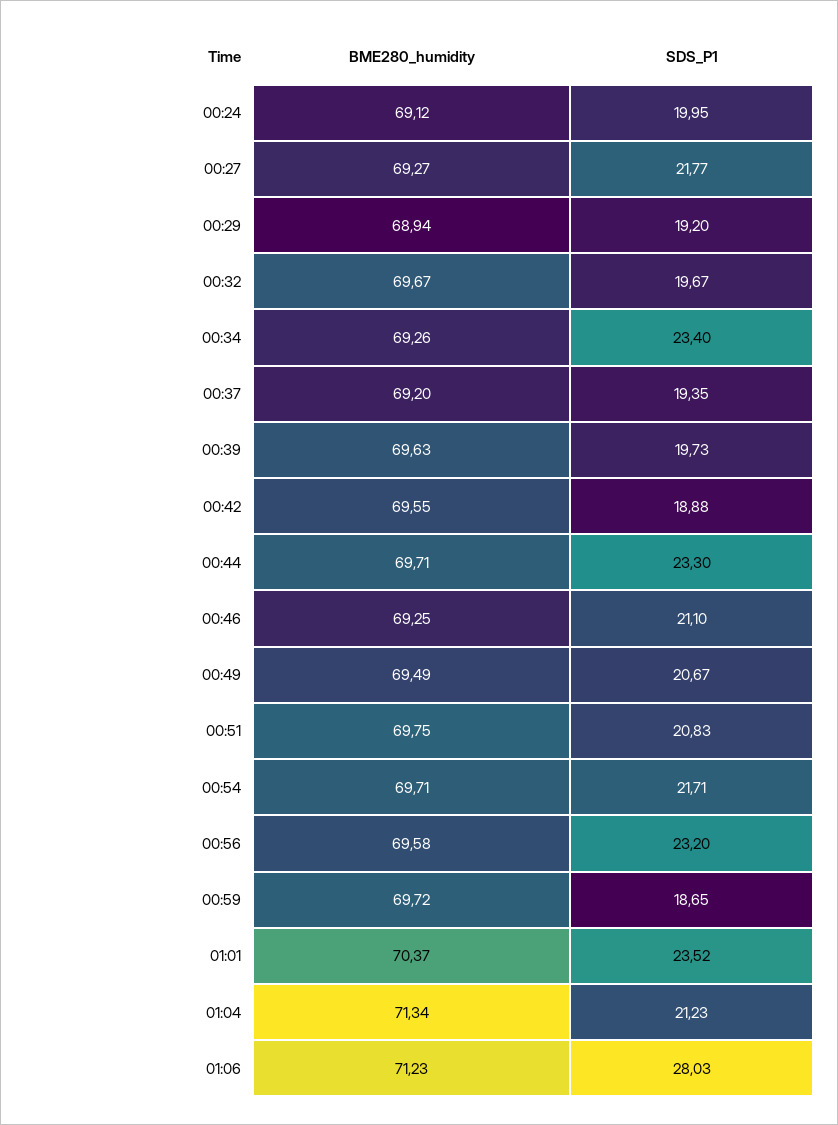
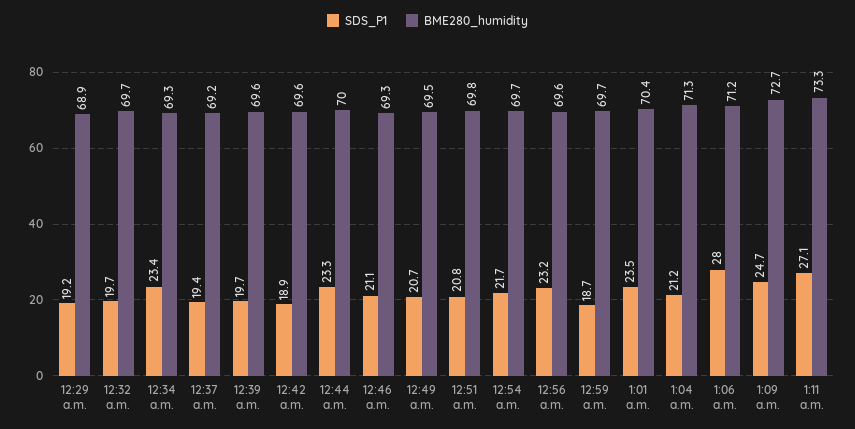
BME280_humidity, 00:24: 69.12 -> none
SDS_P1, 00:24: 19.95 -> none
BME280_humidity, 00:27: 69.27 -> none
SDS_P1, 00:27: 21.77 -> none
BME280_humidity, 00:44: 69.71 -> 70
SDS_P1, 1:09 a.m.: none -> 24.7
BME280_humidity, 1:09 a.m.: none -> 72.7
SDS_P1, 1:11 a.m.: none -> 27.1
BME280_humidity, 1:11 a.m.: none -> 73.3

